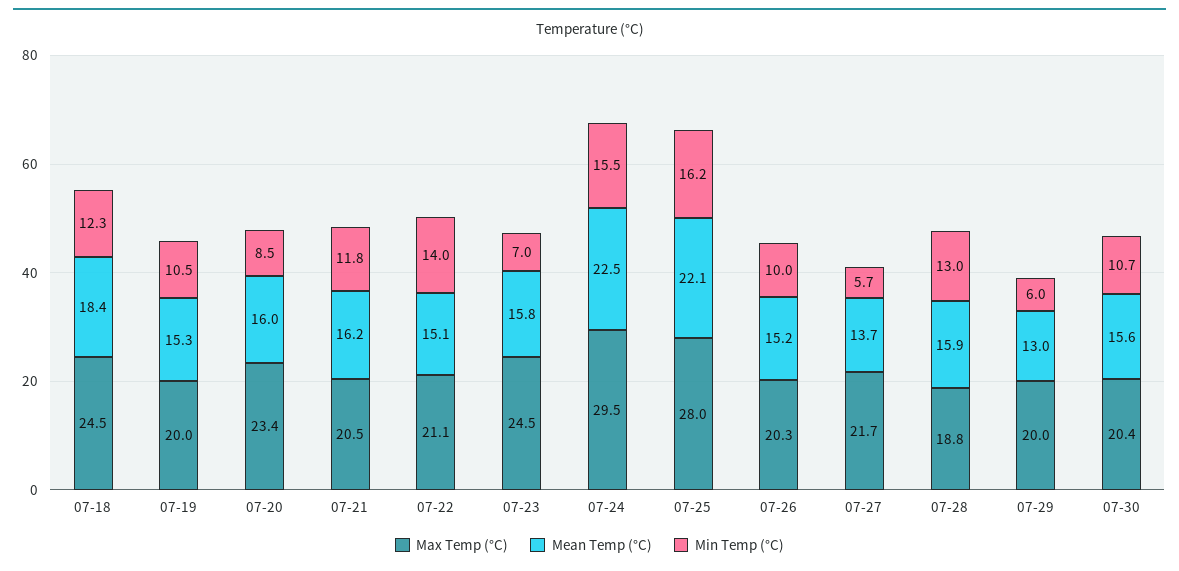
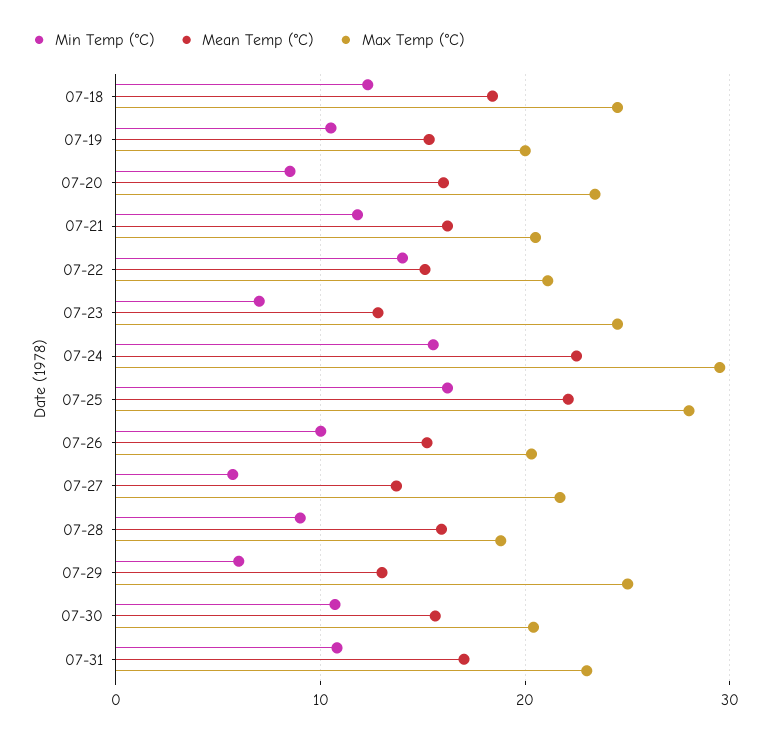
Mean Temp (°C), 07-23: 15.8 -> 13
Min Temp (°C), 07-28: 13 -> 9
Max Temp (°C), 07-29: 20 -> 25
Min Temp (°C), 07-31: none -> 11
Mean Temp (°C), 07-31: none -> 17
Max Temp (°C), 07-31: none -> 23

